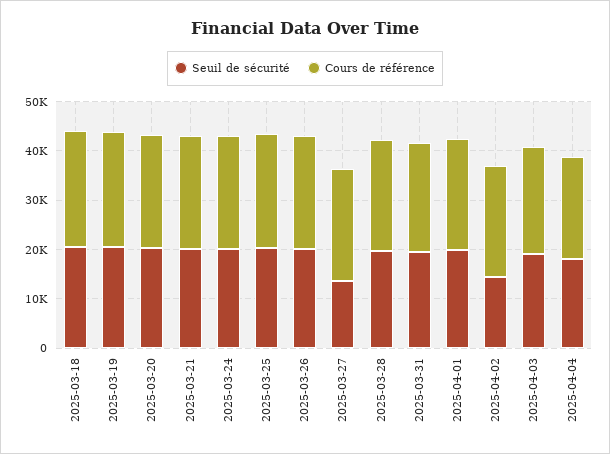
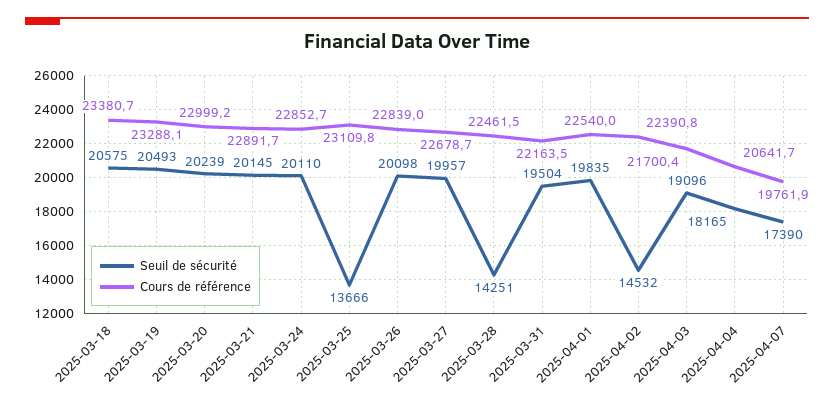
Seuil de sécurité, 2025-03-25: 20000 -> 13666
Seuil de sécurité, 2025-03-27: 14000 -> 19957
Seuil de sécurité, 2025-03-28: 20000 -> 14251
Seuil de sécurité, 2025-04-07: none -> 17390
Cours de référence, 2025-04-07: none -> 19761.9

